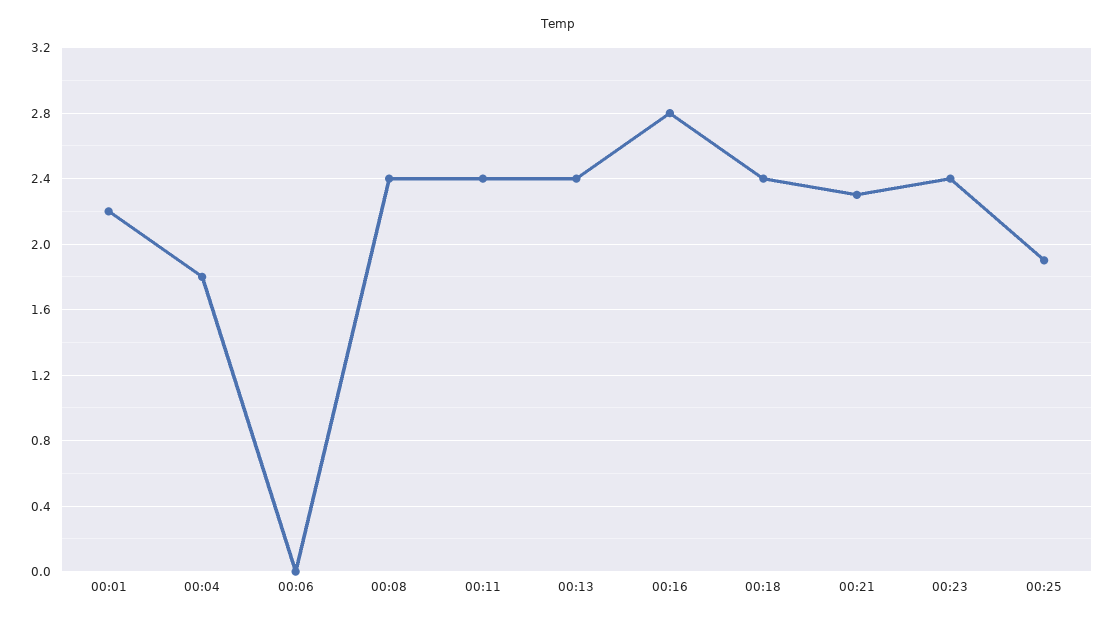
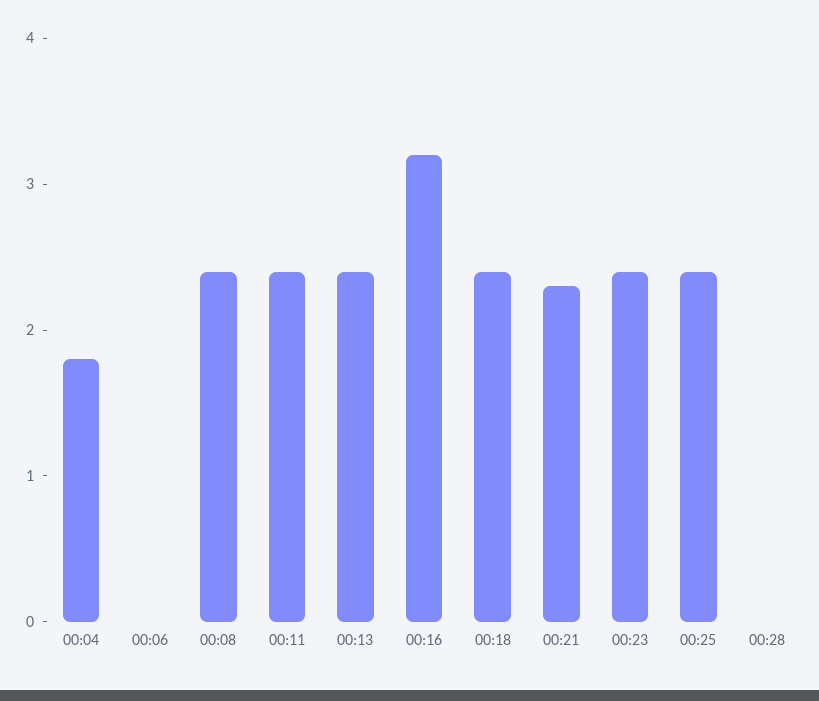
00:01: 2.2 -> none
00:16: 2.8 -> 3.2
00:25: 1.9 -> 2.4
00:28: none -> 0

